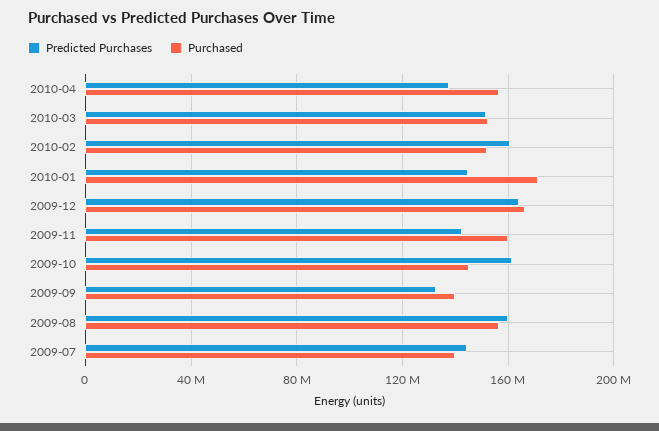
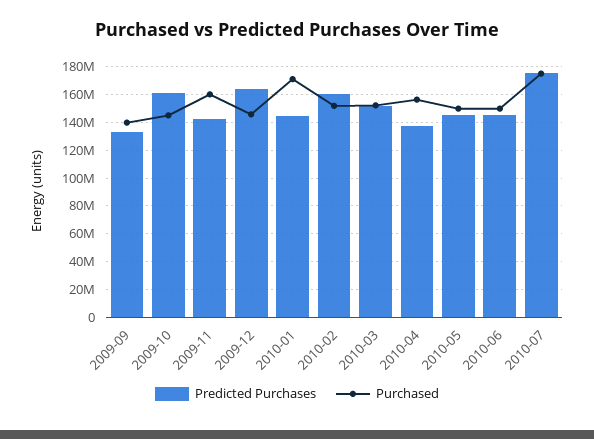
Purchased, 2009-12: 165000000 -> 145000000
Predicted Purchases, 2009-08: 160000000 -> none
Purchased, 2009-08: 155000000 -> none
Predicted Purchases, 2009-07: 145000000 -> none
Purchased, 2009-07: 140000000 -> none
Predicted Purchases, 2010-05: none -> 145000000
Purchased, 2010-05: none -> 150000000
Predicted Purchases, 2010-06: none -> 145000000
Purchased, 2010-06: none -> 150000000
Predicted Purchases, 2010-07: none -> 175000000
Purchased, 2010-07: none -> 175000000

